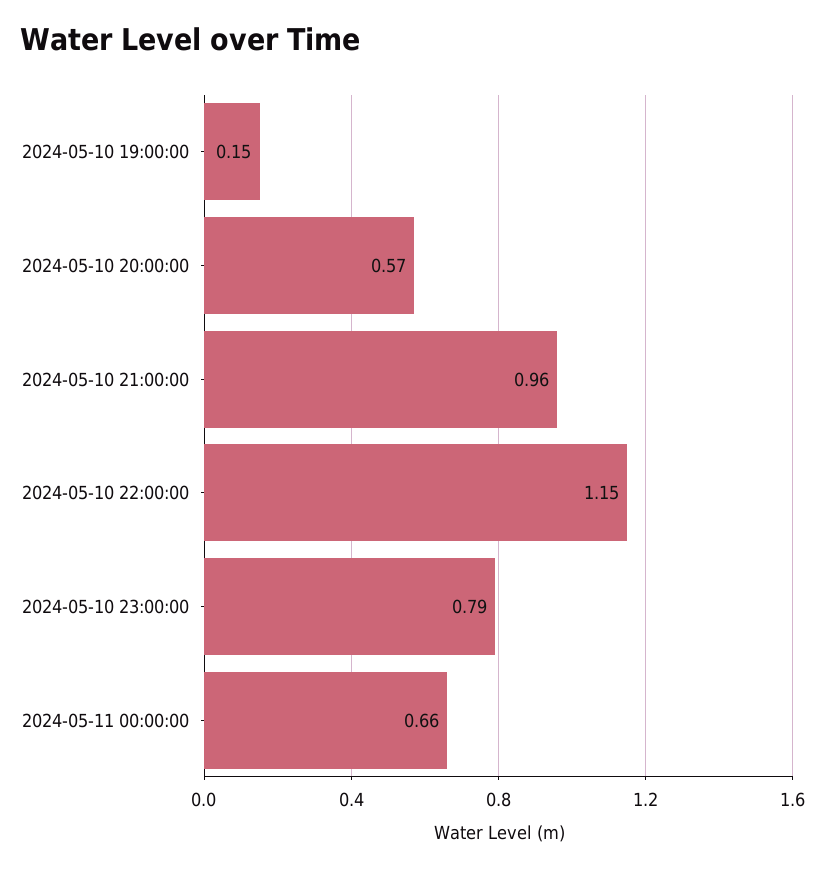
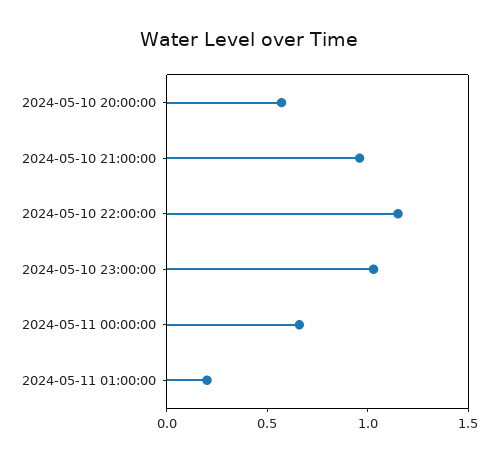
2024-05-10 19:00:00: 0.15 -> none
2024-05-10 23:00:00: 0.79 -> 1
2024-05-11 01:00:00: none -> 0.2

